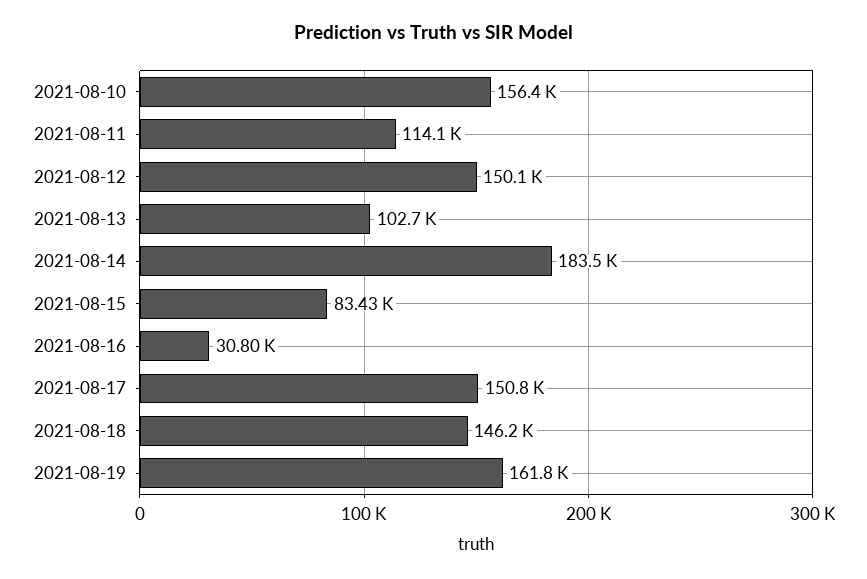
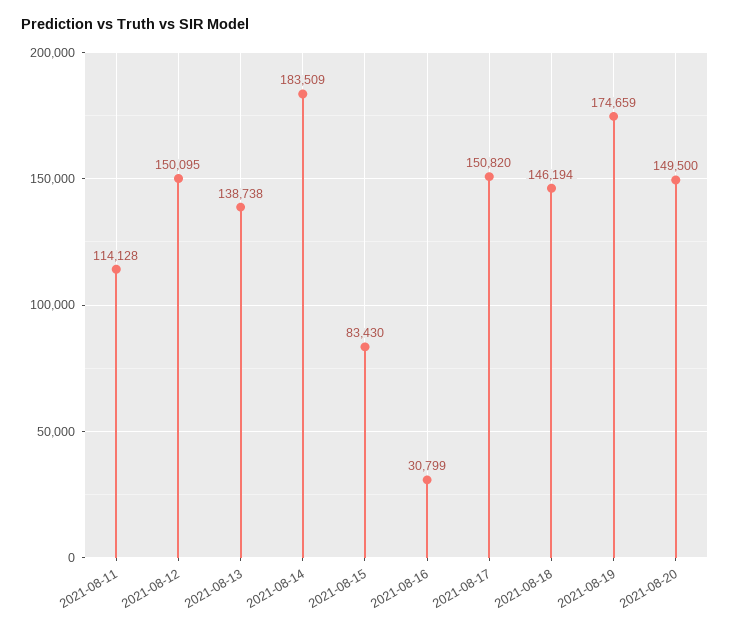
2021-08-10: 156400 -> none
2021-08-13: 102700 -> 138738
2021-08-19: 161800 -> 174659
2021-08-20: none -> 149500

